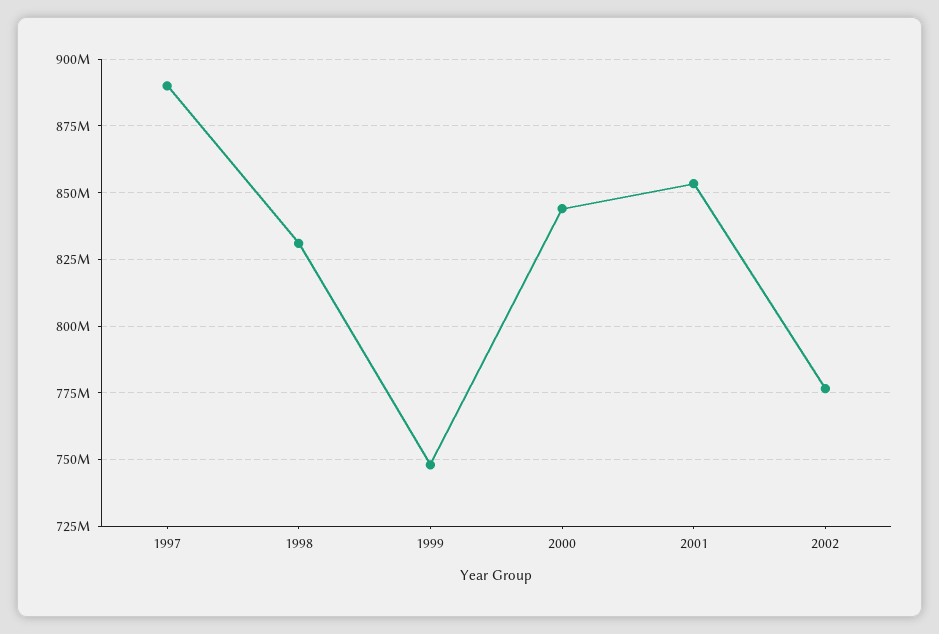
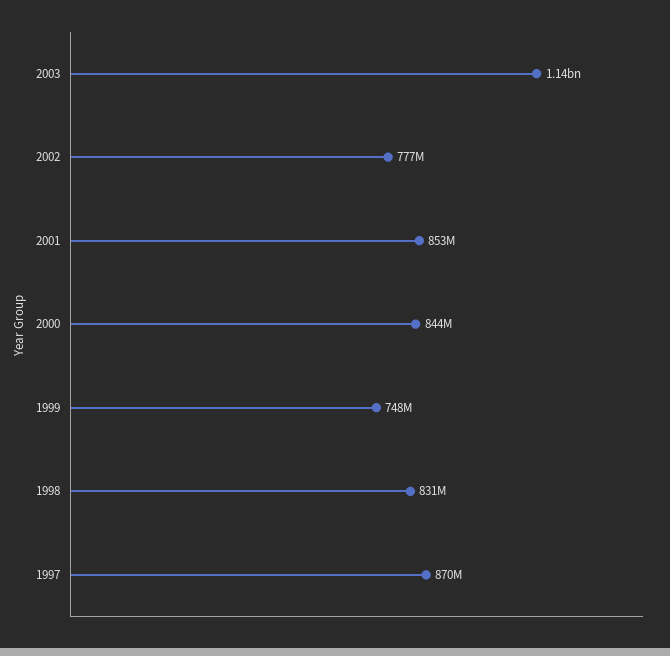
1997: 890000000 -> 870000000
2003: none -> 1140000000

